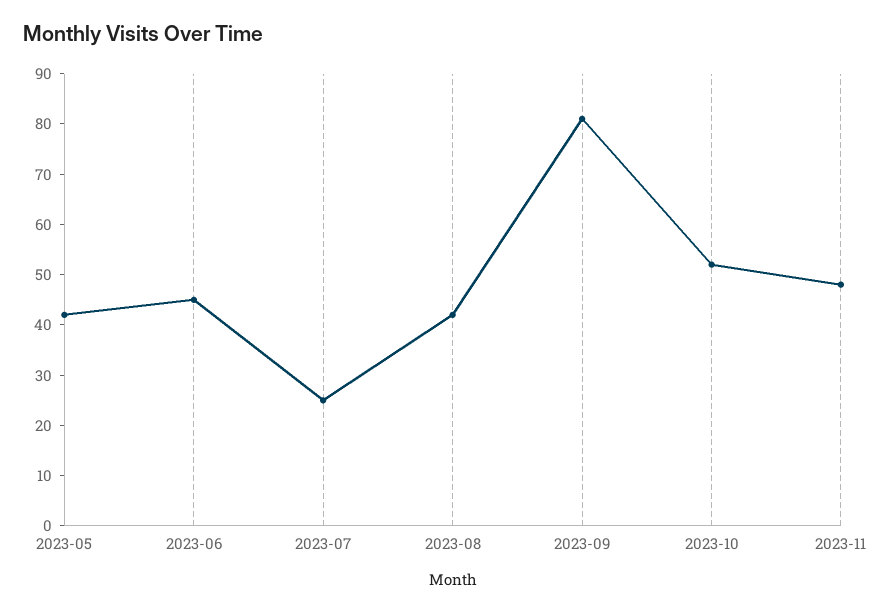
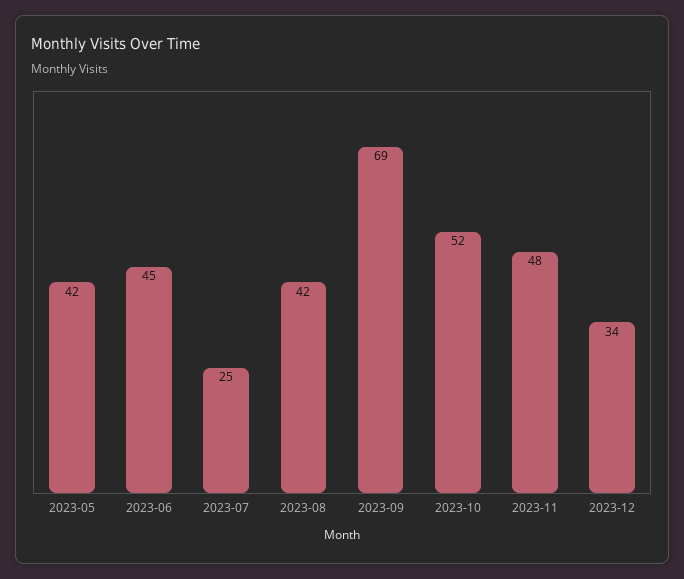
2023-09: 80 -> 69
2023-12: none -> 34

